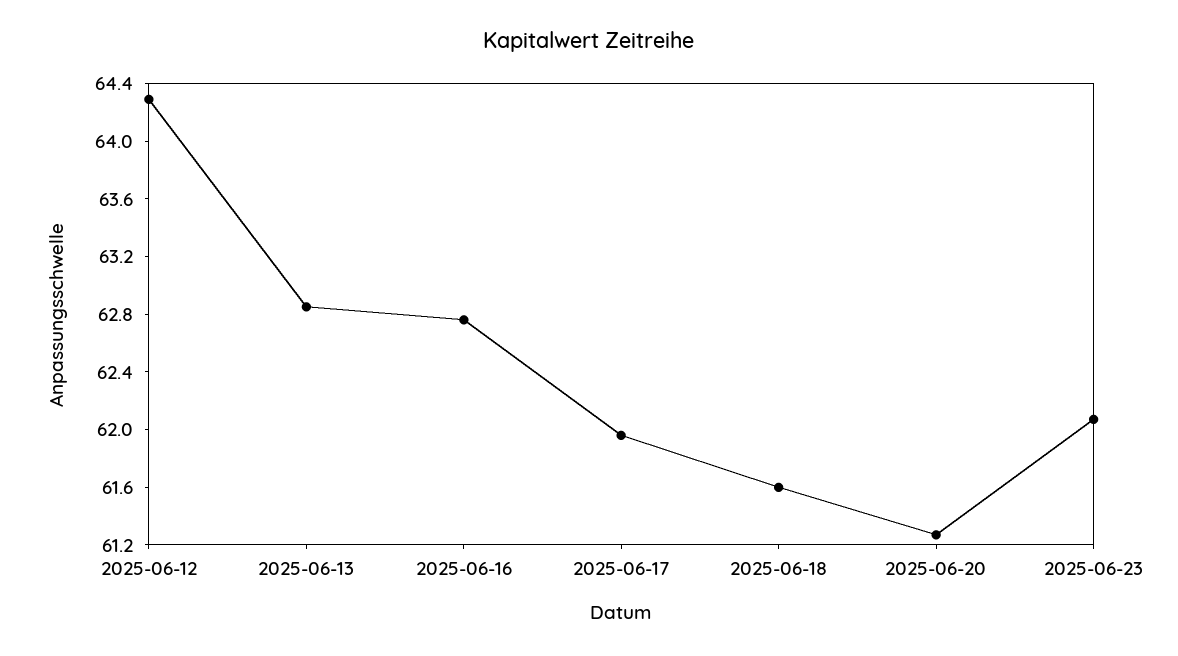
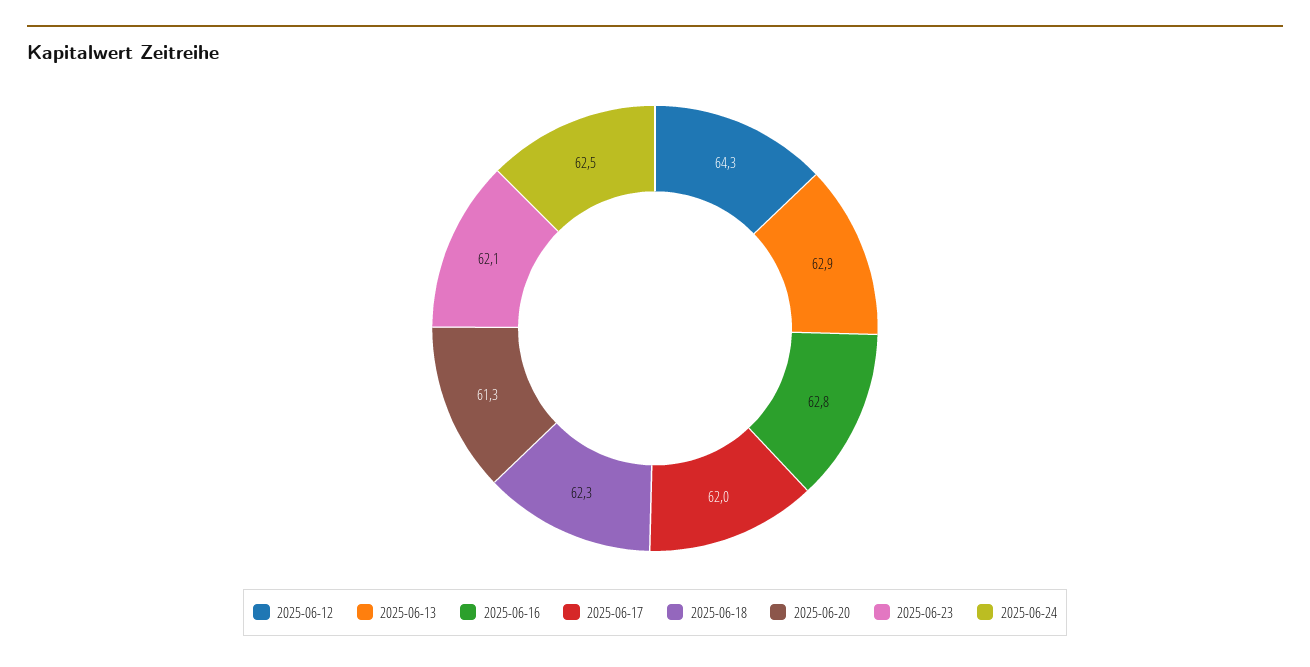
2025-06-18: 61.6 -> 62.3
2025-06-24: none -> 62.5

